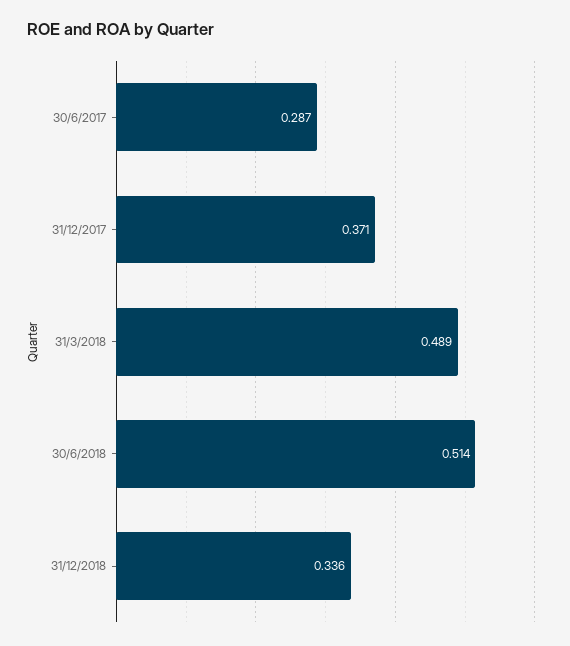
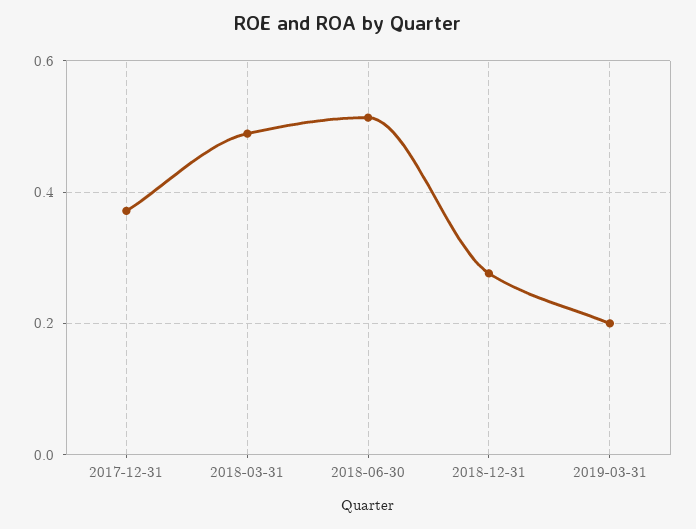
30/6/2017: 0.287 -> none
31/12/2018: 0.336 -> 0.28
2019-03-31: none -> 0.2

